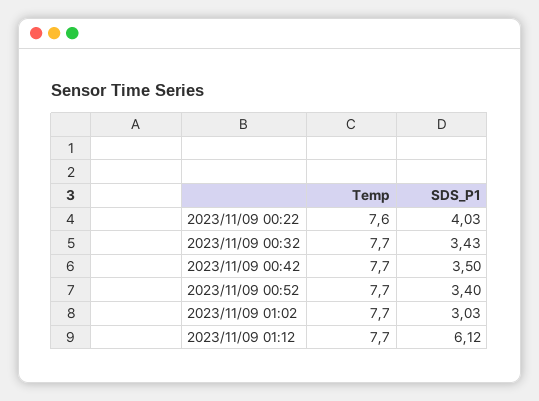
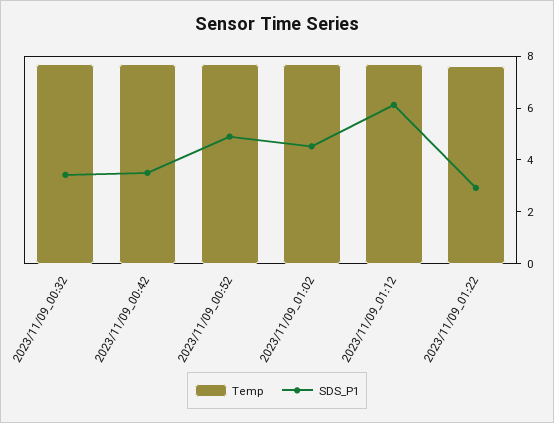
Temp, 2023/11/09 00:22: 7.6 -> none
SDS_P1, 2023/11/09 00:22: 4.03 -> none
SDS_P1, 2023/11/09 00:52: 3.4 -> 5
SDS_P1, 2023/11/09 01:02: 3.03 -> 4.5
Temp, 2023/11/09_01:22: none -> 7.5
SDS_P1, 2023/11/09_01:22: none -> 3

